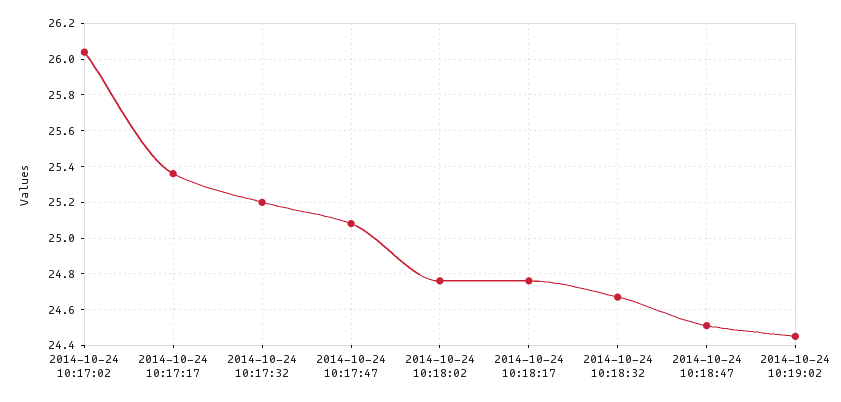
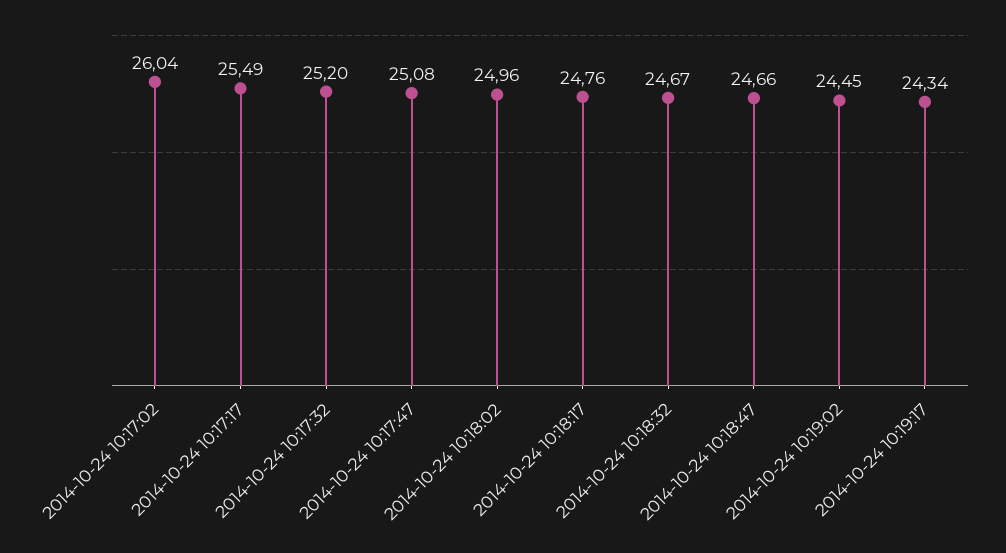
2014-10-24 10:17:17: 25.35 -> 25.49
2014-10-24 10:18:02: 24.75 -> 24.96
2014-10-24 10:18:47: 24.5 -> 24.66
2014-10-24 10:19:17: none -> 24.34

